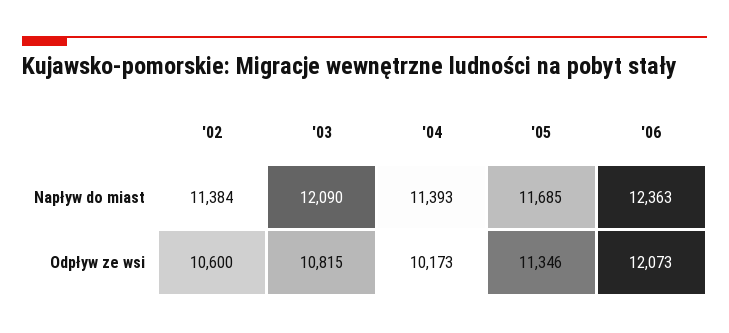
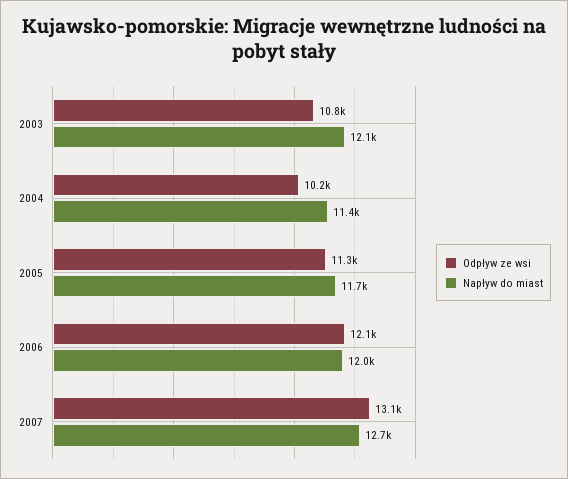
Napływ do miast, '02: 11384 -> none
Napływ do miast, '06: 12363 -> 12000
Odpływ ze wsi, '02: 10600 -> none
Odpływ ze wsi, 2007: none -> 13100
Napływ do miast, 2007: none -> 12700

